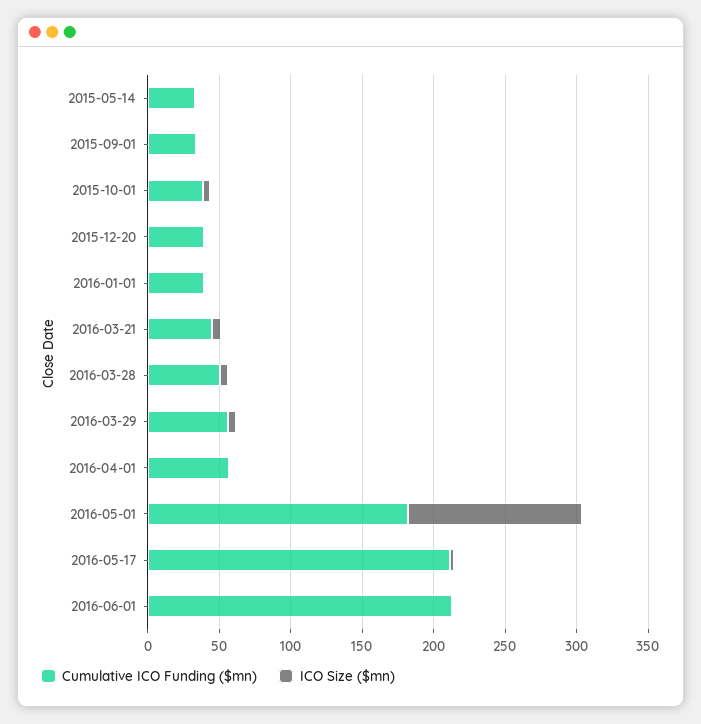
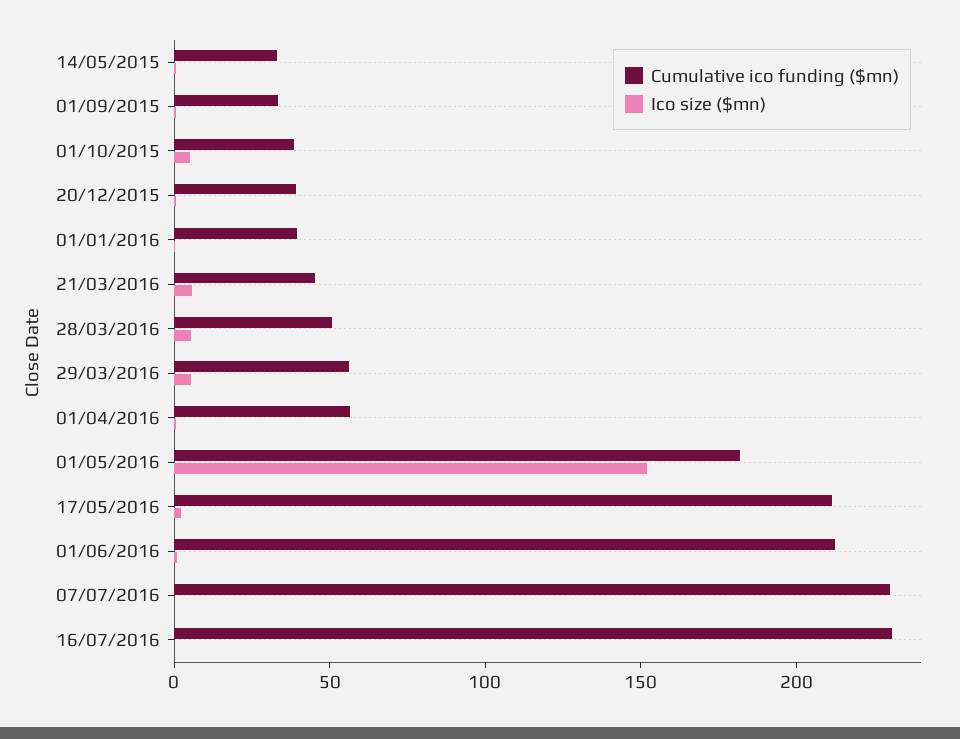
ICO Size ($mn), 2016-05-01: 120 -> 150
Cumulative ICO Funding ($mn), 07/07/2016: none -> 230
ICO Size ($mn), 07/07/2016: none -> 0
Cumulative ICO Funding ($mn), 16/07/2016: none -> 230
ICO Size ($mn), 16/07/2016: none -> 0

